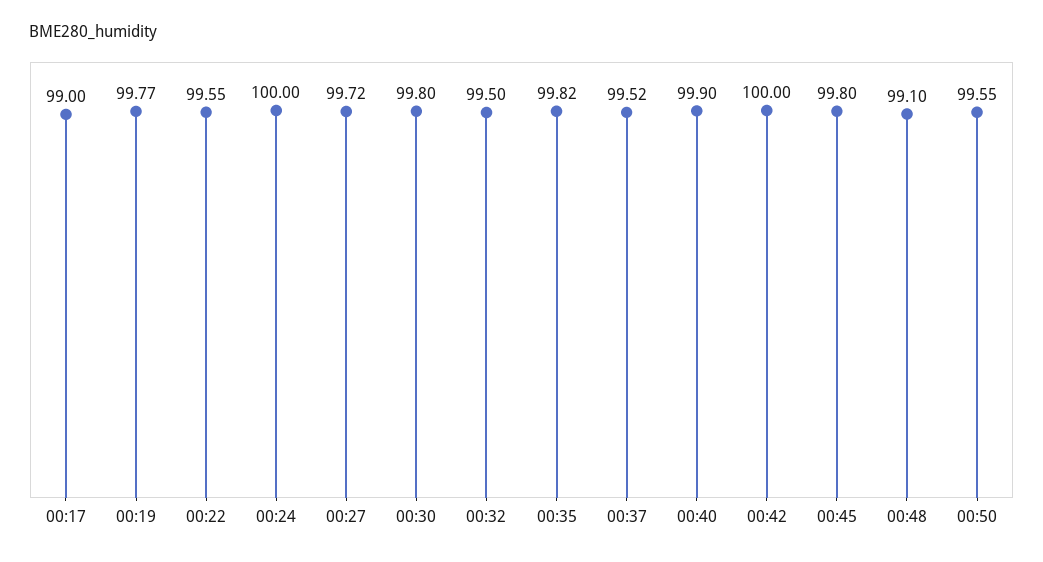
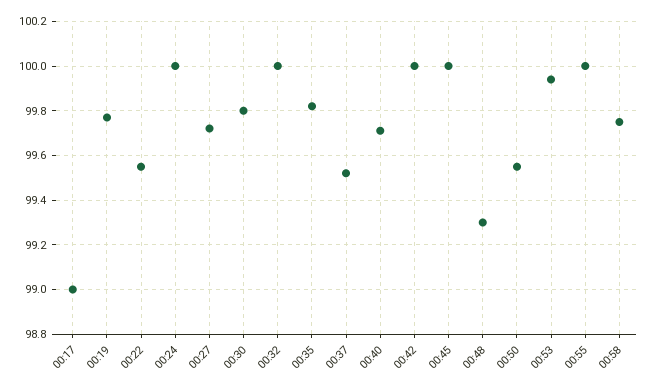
00:32: 99.5 -> 100
00:40: 99.9 -> 99.7
00:45: 99.8 -> 100
00:48: 99.1 -> 99.3
00:53: none -> 99.95
00:55: none -> 100
00:58: none -> 99.75

